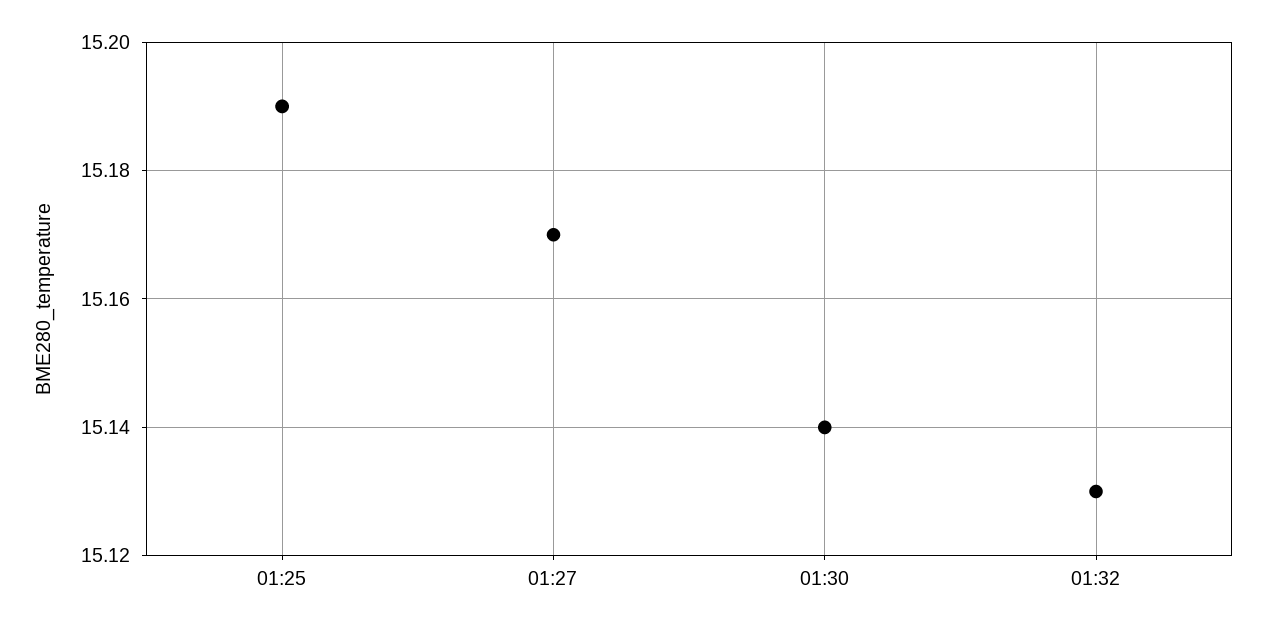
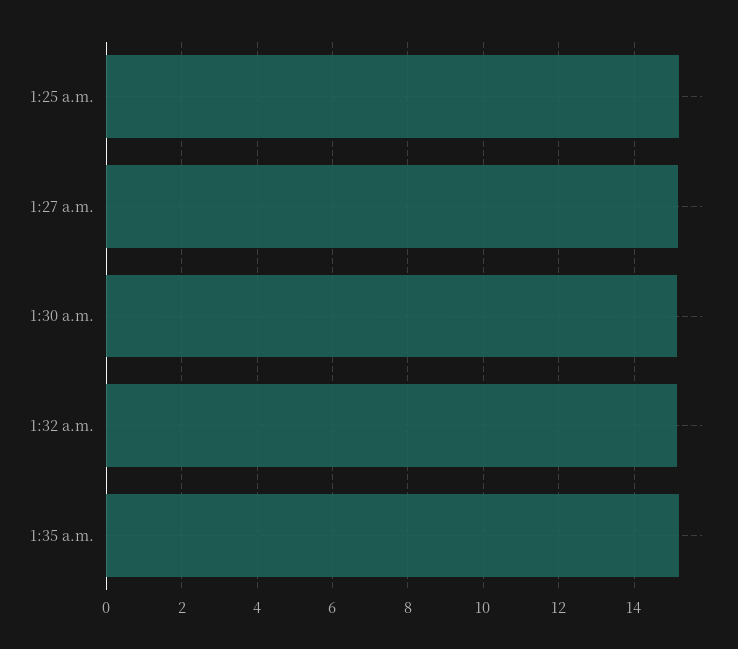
1:35 a.m.: none -> 15.2

